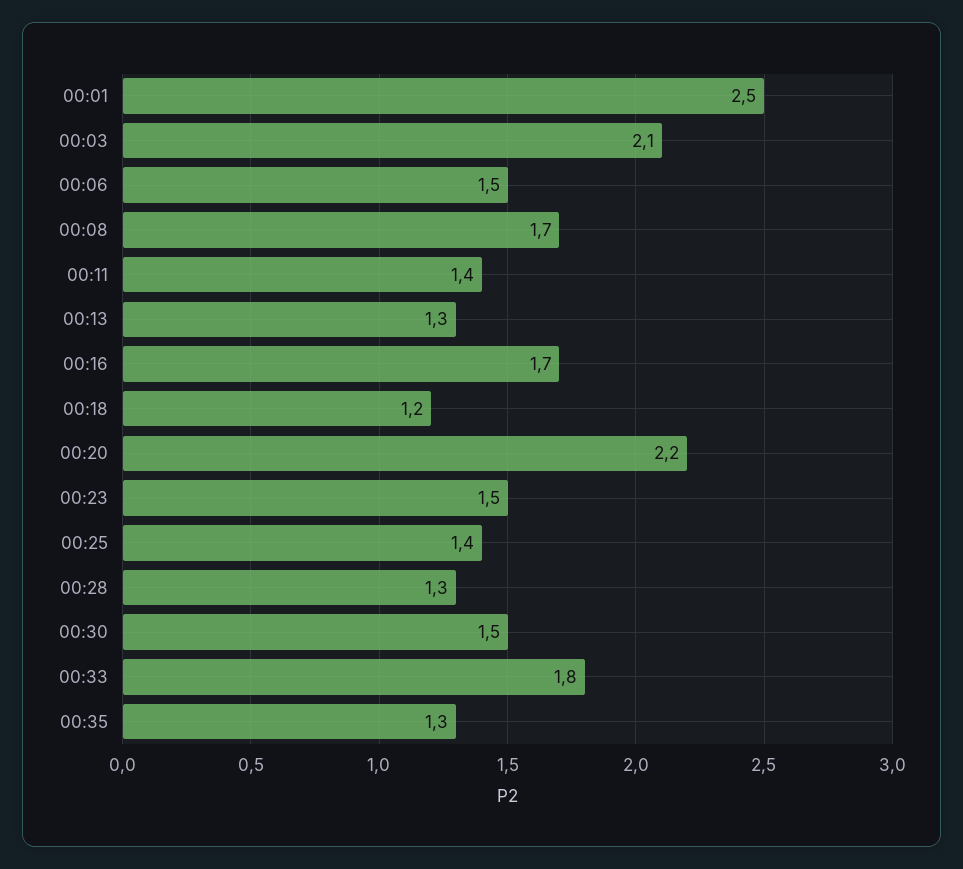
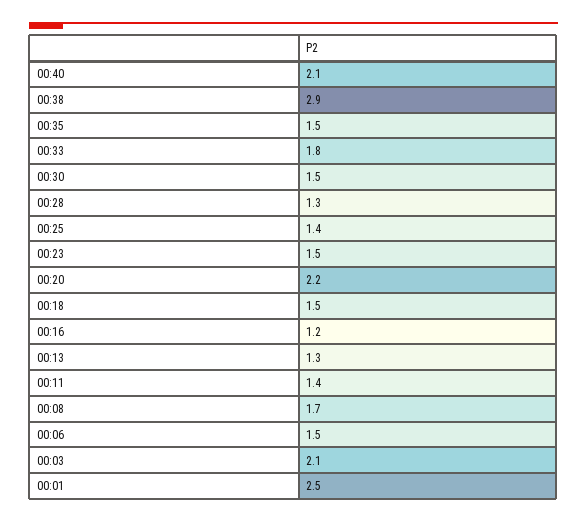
00:16: 1.7 -> 1.2
00:18: 1.2 -> 1.5
00:35: 1.3 -> 1.5
00:40: none -> 2.1
00:38: none -> 2.9

